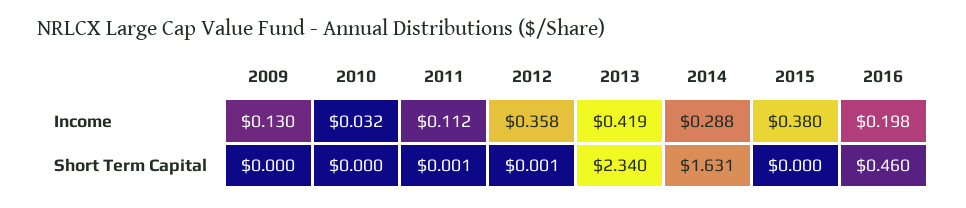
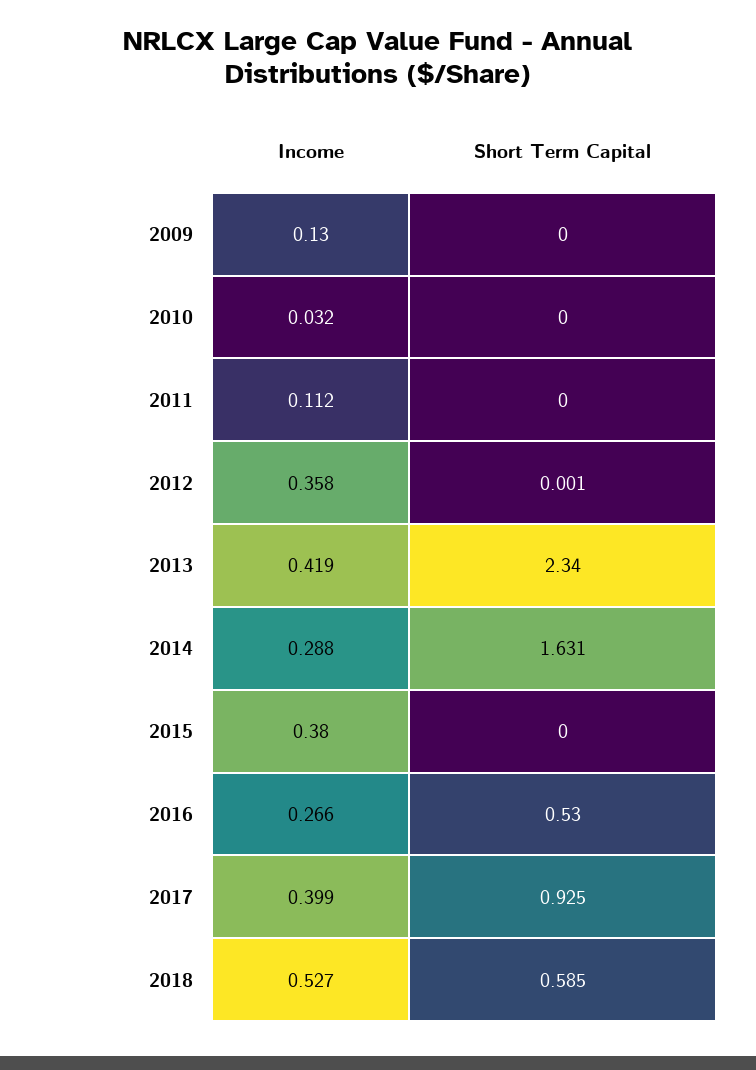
2016, Income: 0.198 -> 0.266
2011, Short Term Capital: 0.001 -> 0
2016, Short Term Capital: 0.46 -> 0.53
2017, Income: none -> 0.399
2017, Short Term Capital: none -> 0.925
2018, Income: none -> 0.527
2018, Short Term Capital: none -> 0.585

